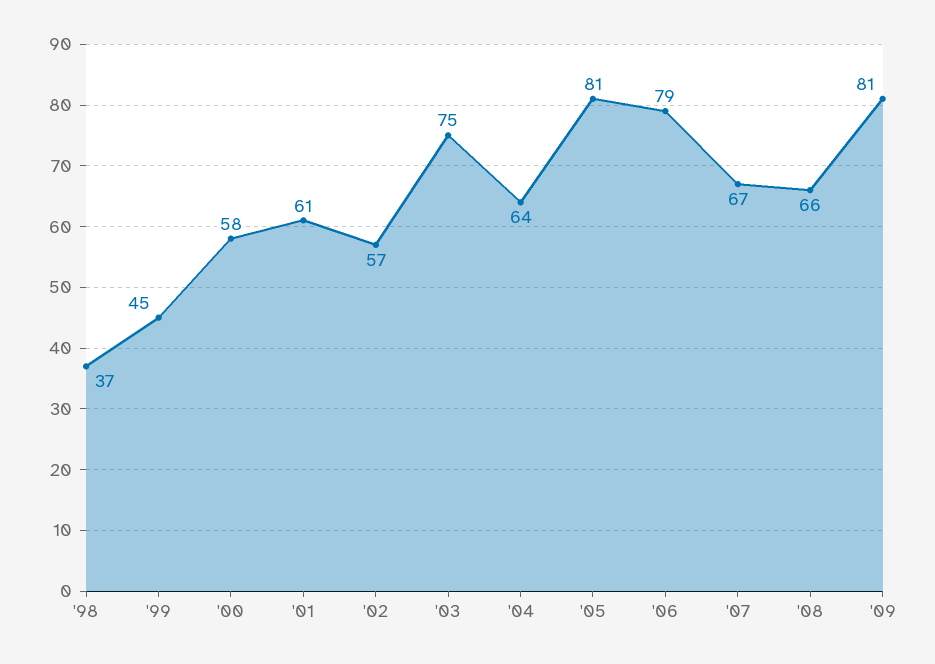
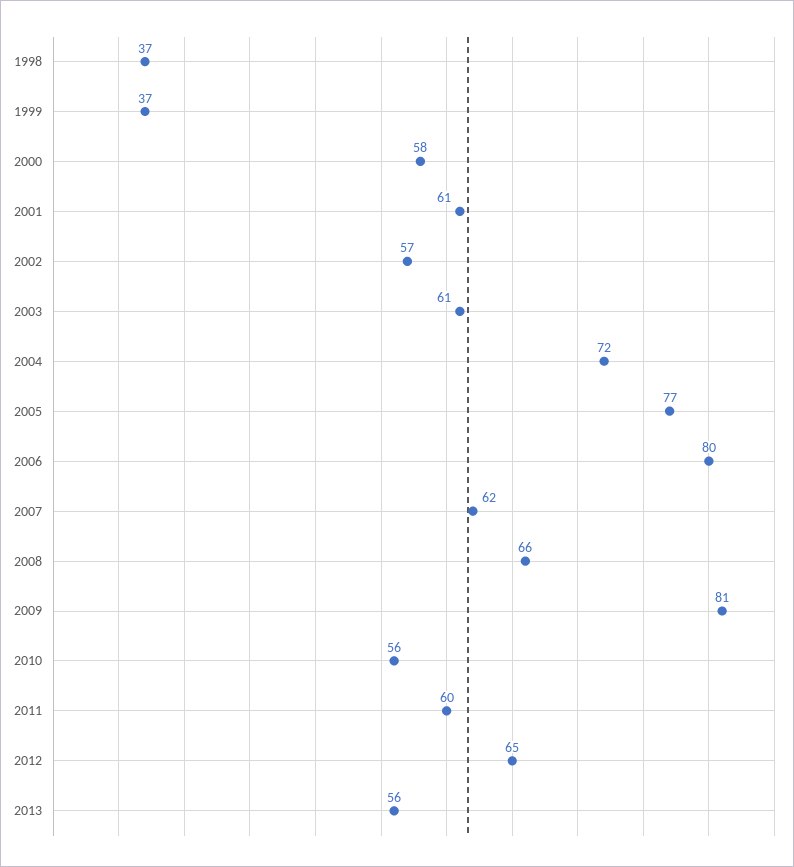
'99: 45 -> 37
'03: 75 -> 61
'04: 64 -> 72
'05: 81 -> 77
'06: 79 -> 80
'07: 67 -> 62
2010: none -> 56
2011: none -> 60
2012: none -> 65
2013: none -> 56

